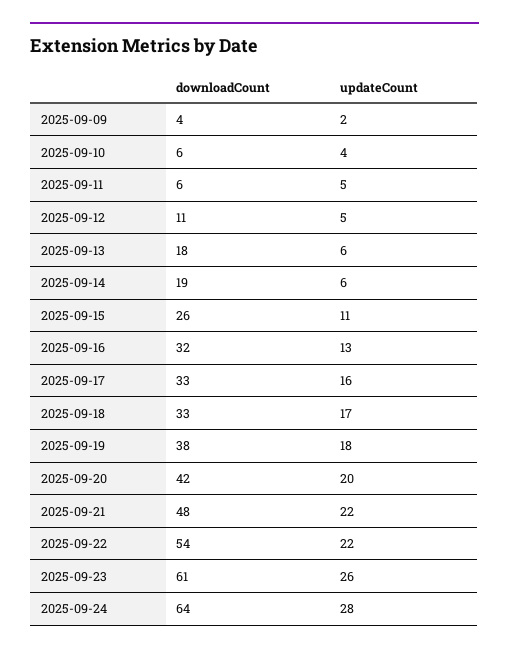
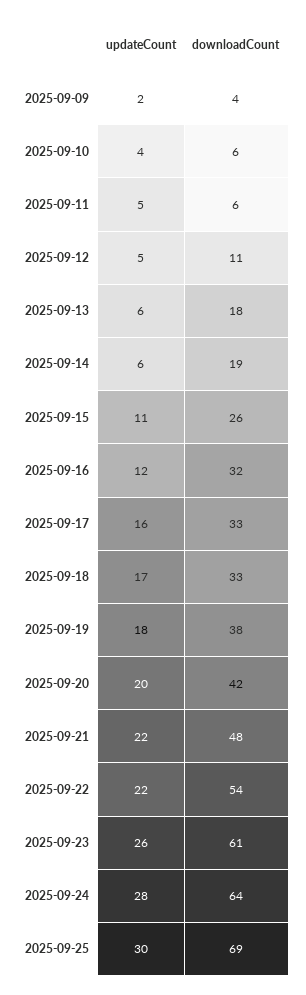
updateCount, 2025-09-16: 13 -> 12
updateCount, 2025-09-25: none -> 30
downloadCount, 2025-09-25: none -> 69

